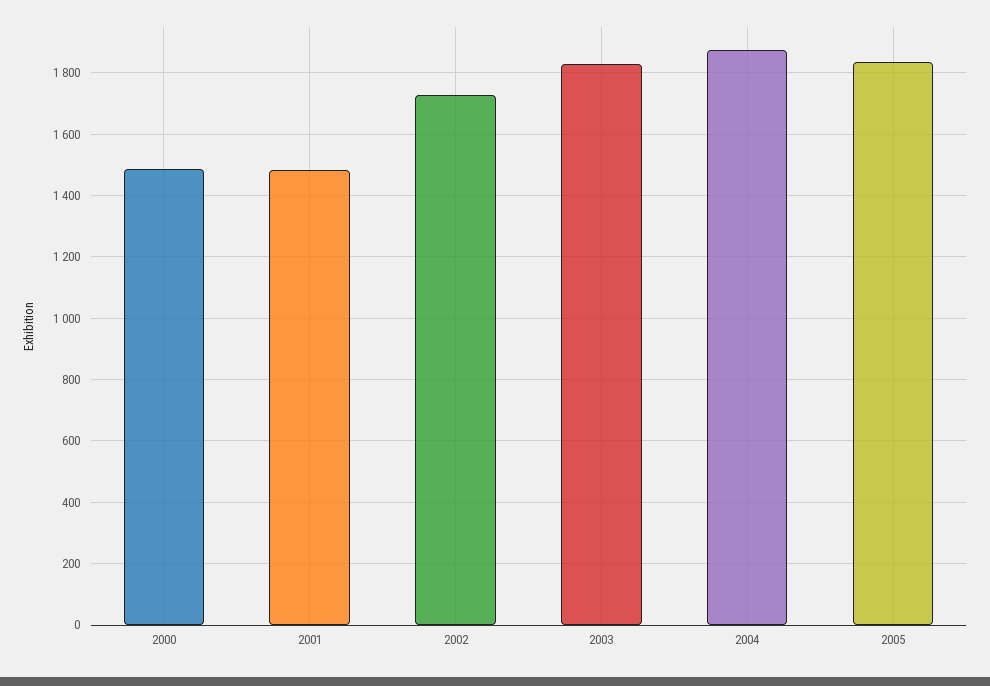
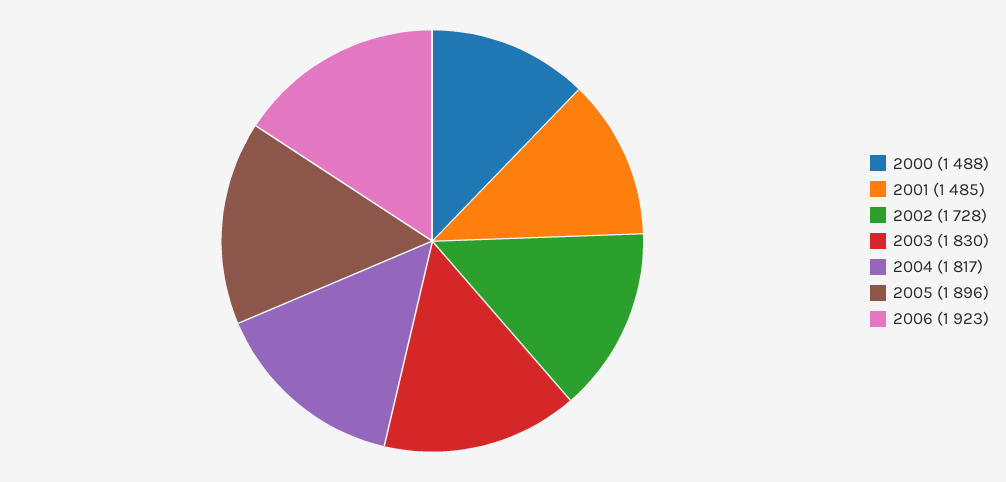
2004: 1880 -> 1817
2005: 1840 -> 1896
2006: none -> 1923

